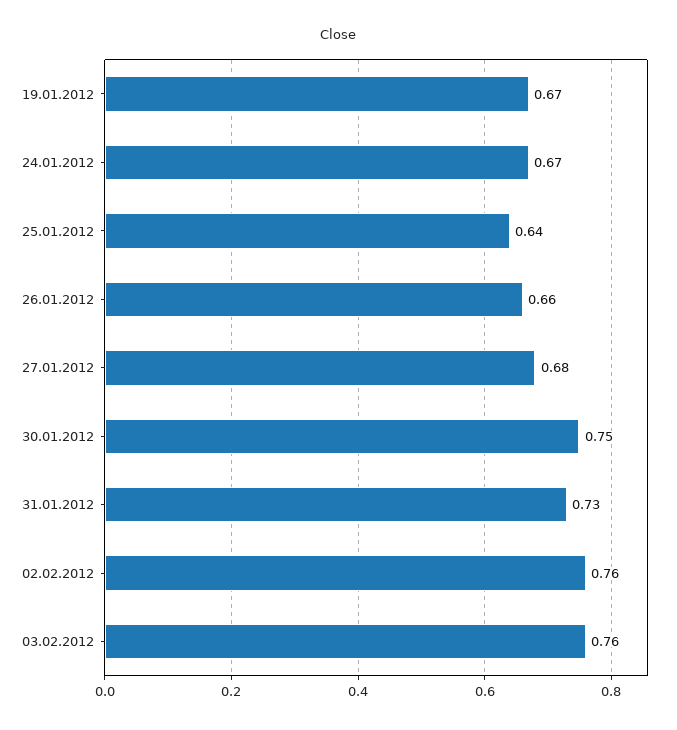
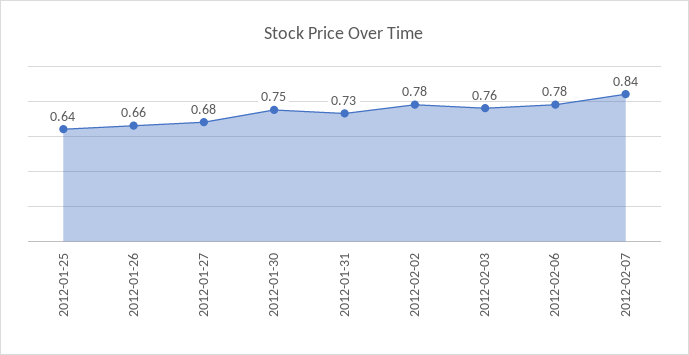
19.01.2012: 0.67 -> none
24.01.2012: 0.67 -> none
02.02.2012: 0.76 -> 0.78
2012-02-06: none -> 0.78
2012-02-07: none -> 0.84

